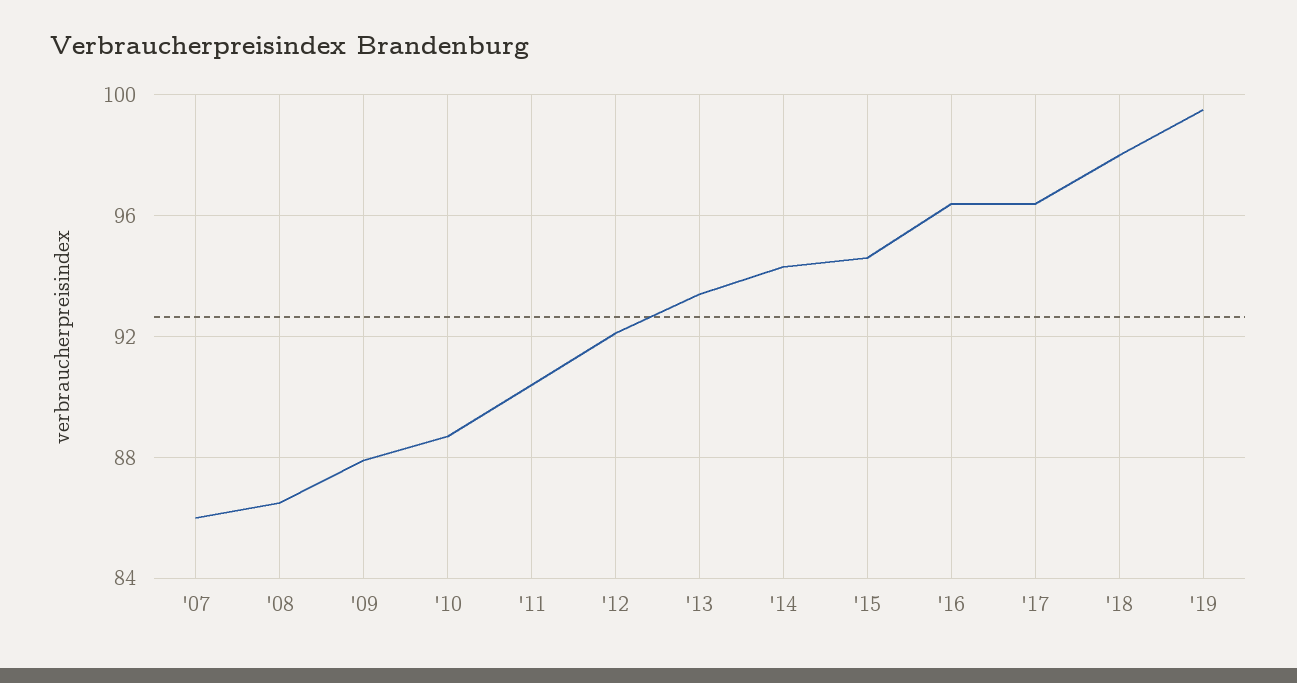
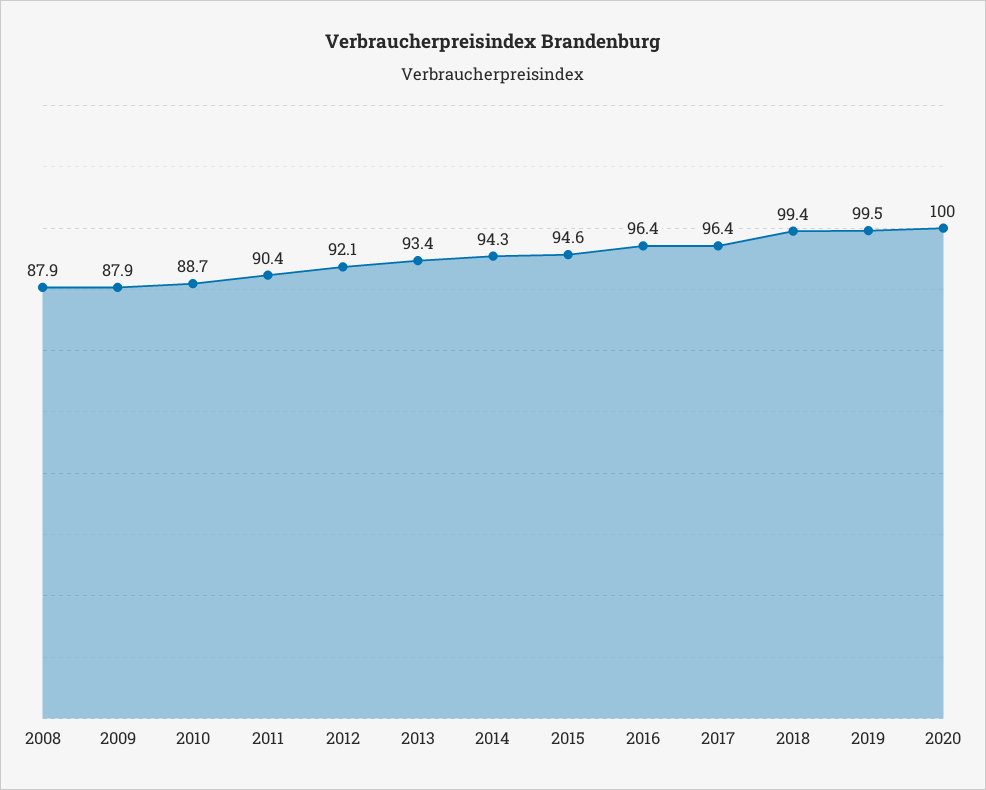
'07: 86 -> none
'08: 86.5 -> 87.9
'18: 98 -> 99.4
2020: none -> 100

